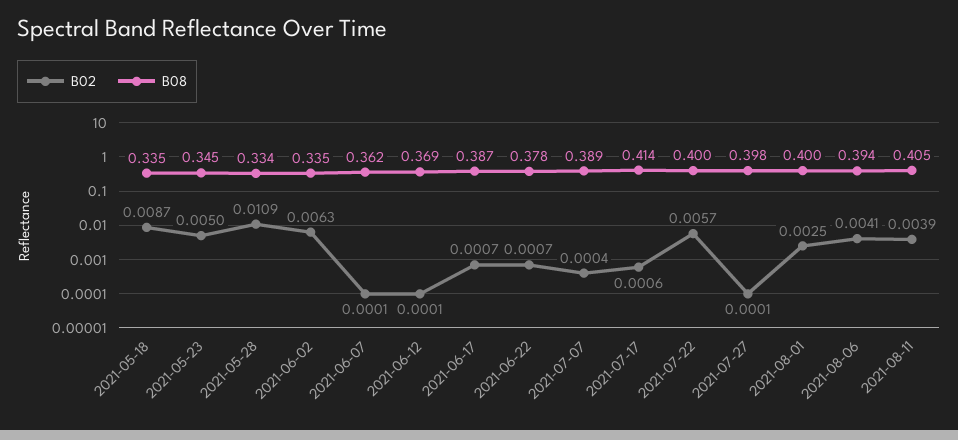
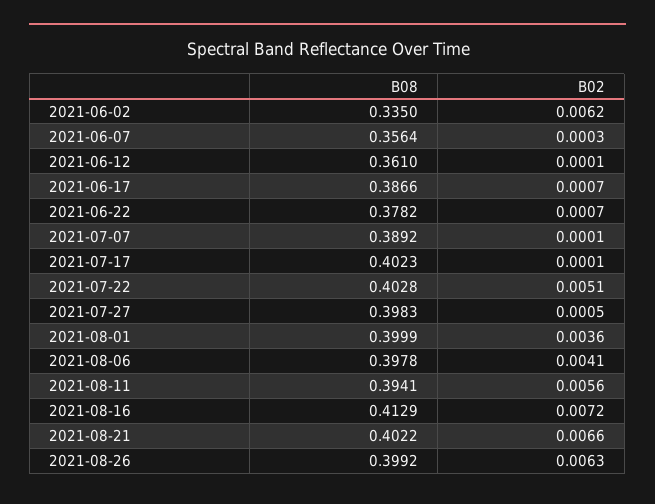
B02, 2021-05-18: 0.0087 -> none
B08, 2021-05-18: 0.335 -> none
B02, 2021-05-23: 0.005 -> none
B08, 2021-05-23: 0.345 -> none
B02, 2021-05-28: 0.0109 -> none
B08, 2021-05-28: 0.334 -> none
B02, 2021-06-02: 0.0063 -> 0.0062
B02, 2021-06-07: 0.0001 -> 0.0003
B08, 2021-06-07: 0.362 -> 0.3564
B08, 2021-06-12: 0.369 -> 0.361
B02, 2021-07-07: 0.0004 -> 0.0001
B02, 2021-07-17: 0.0006 -> 0.0001
B08, 2021-07-17: 0.414 -> 0.4023
B02, 2021-07-22: 0.0057 -> 0.0051
B08, 2021-07-22: 0.4 -> 0.4028
B02, 2021-07-27: 0.0001 -> 0.0005
B02, 2021-08-01: 0.0025 -> 0.0036
B08, 2021-08-06: 0.394 -> 0.3978
B02, 2021-08-11: 0.0039 -> 0.0056
B08, 2021-08-11: 0.405 -> 0.3941
B08, 2021-08-16: none -> 0.4129
B02, 2021-08-16: none -> 0.0072
B08, 2021-08-21: none -> 0.4022
B02, 2021-08-21: none -> 0.0066
B08, 2021-08-26: none -> 0.3992
B02, 2021-08-26: none -> 0.0063

